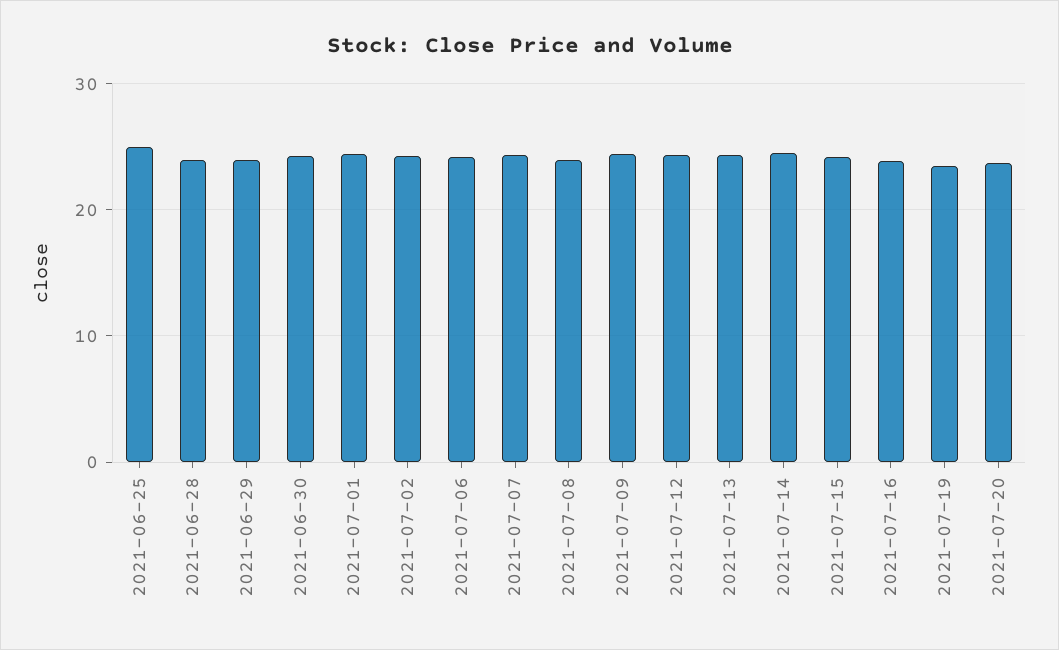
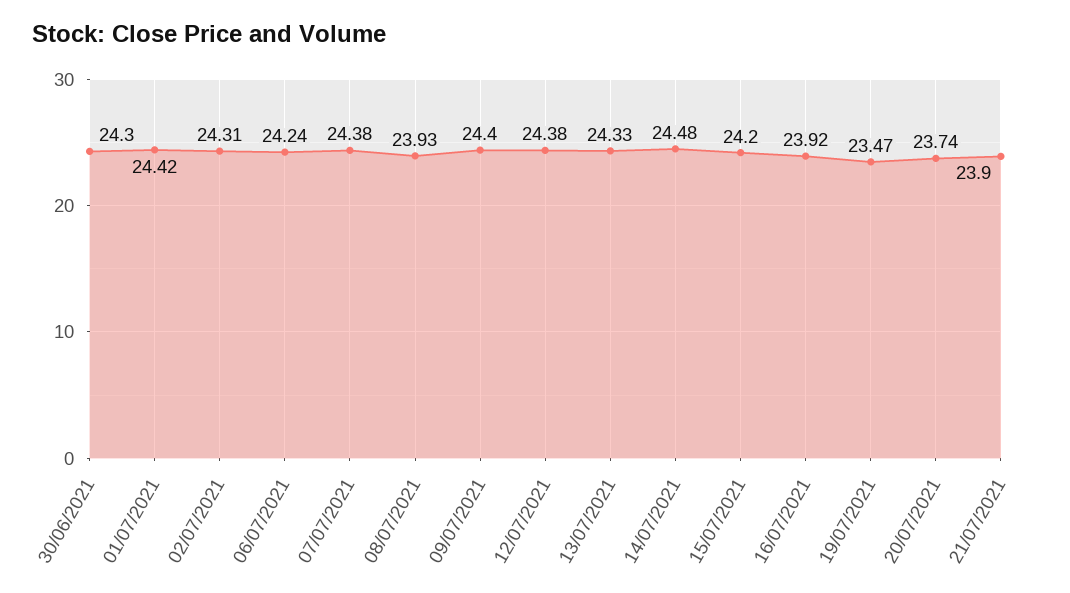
2021-06-25: 25 -> none
2021-06-28: 24 -> none
2021-06-29: 24 -> none
21/07/2021: none -> 23.9

